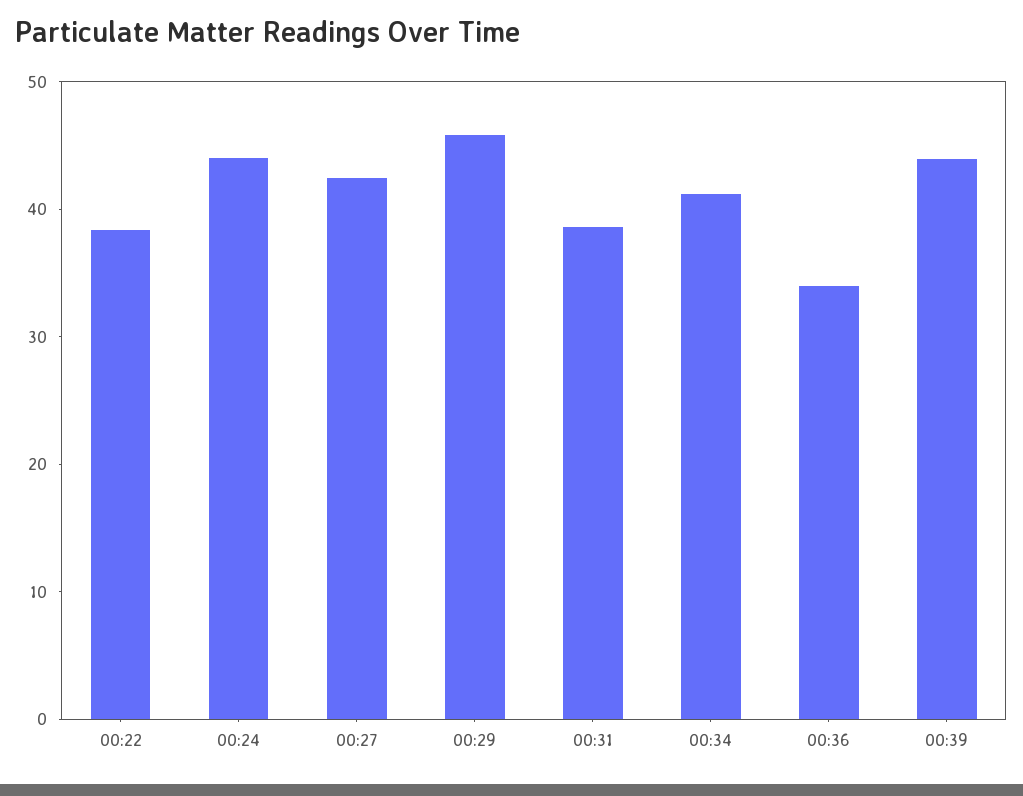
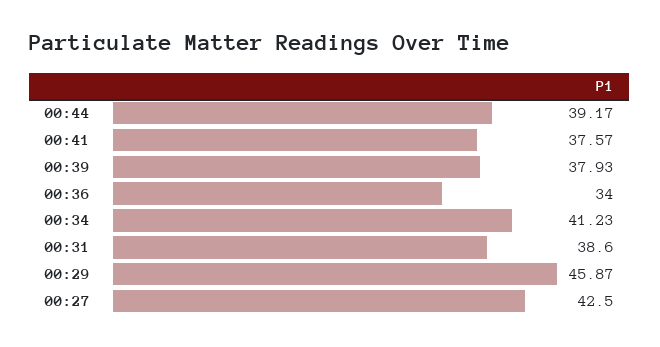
00:22: 38 -> none
00:24: 44 -> none
00:39: 44 -> 37.93
00:44: none -> 39.17
00:41: none -> 37.57

